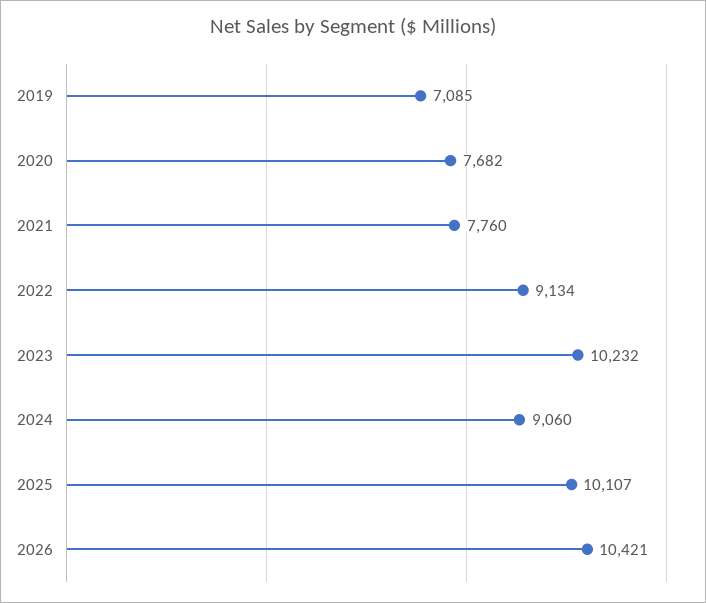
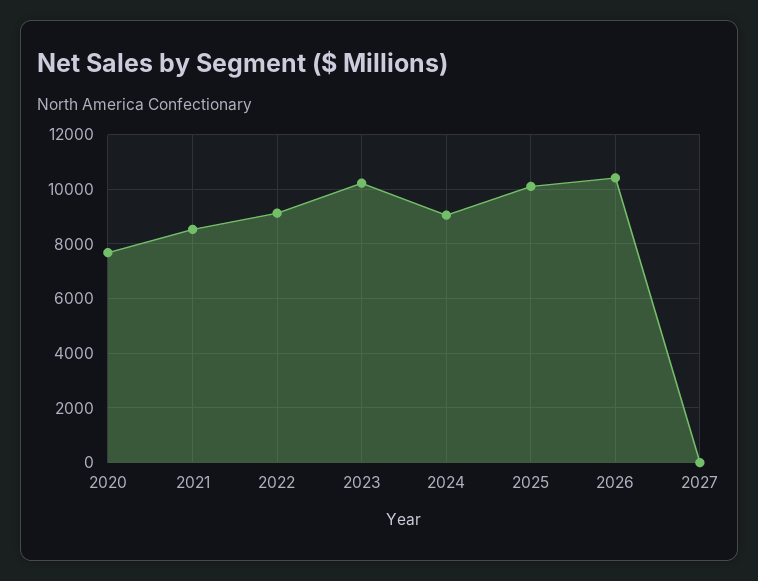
2019: 7085 -> none
2021: 7760 -> 8500
2027: none -> 0

